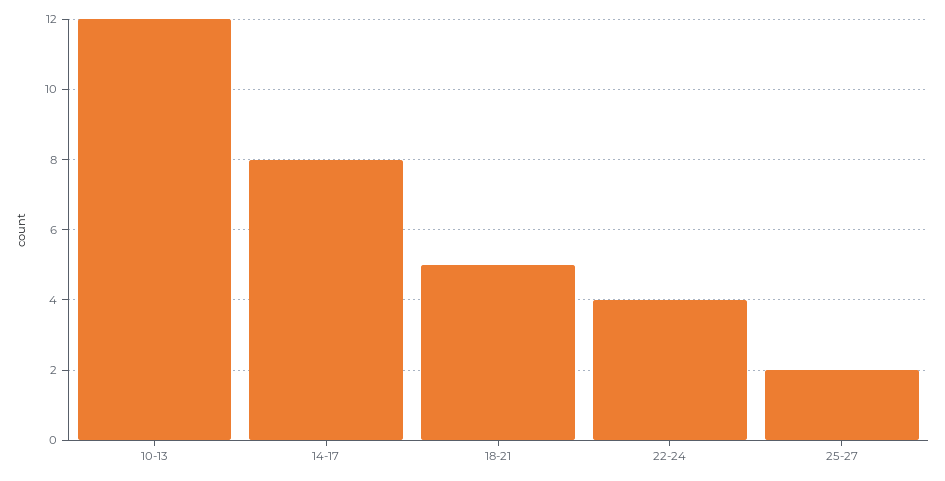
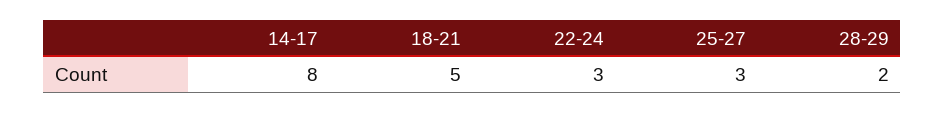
10-13: 12 -> none
22-24: 4 -> 3
25-27: 2 -> 3
28-29: none -> 2

